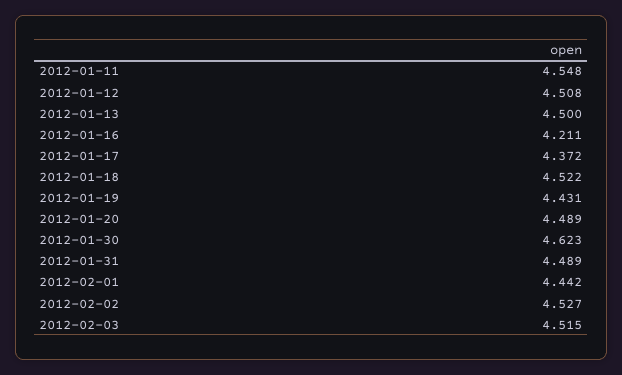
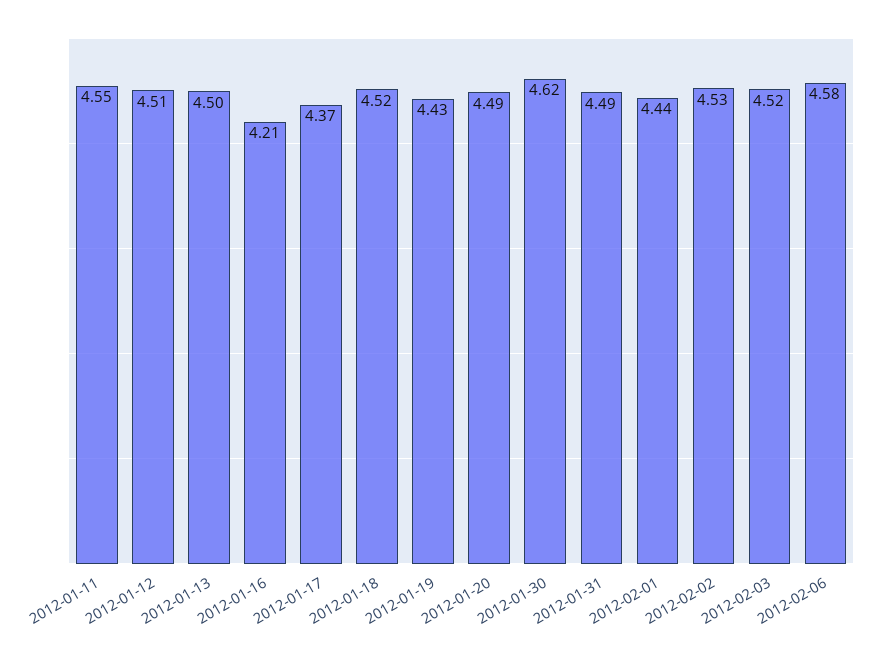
2012-02-06: none -> 4.58

